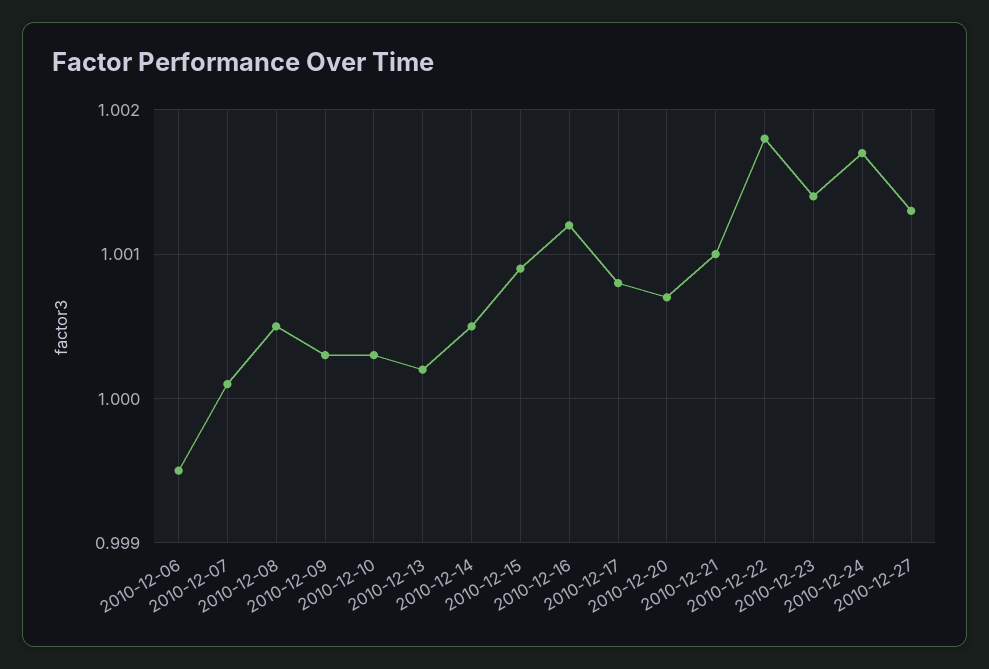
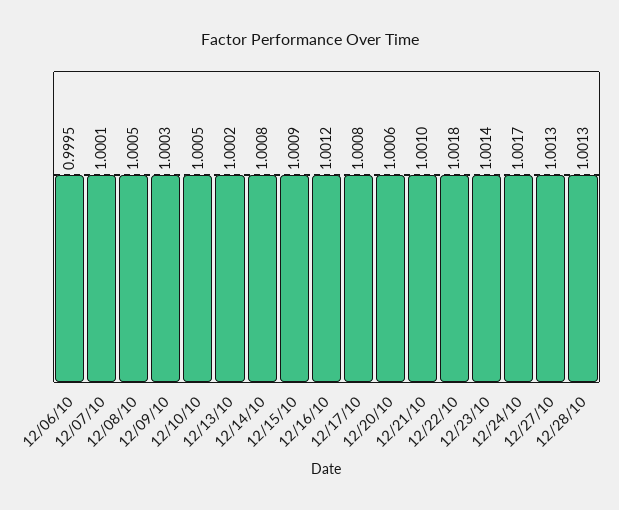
2010-12-10: 1.0003 -> 1.0005
2010-12-14: 1.0005 -> 1.0008
2010-12-20: 1.0007 -> 1.0006
12/28/10: none -> 1.0013

